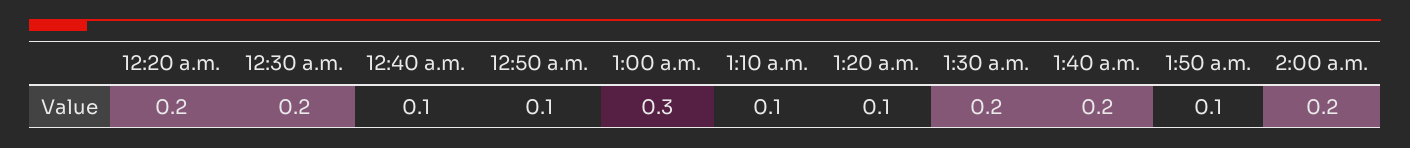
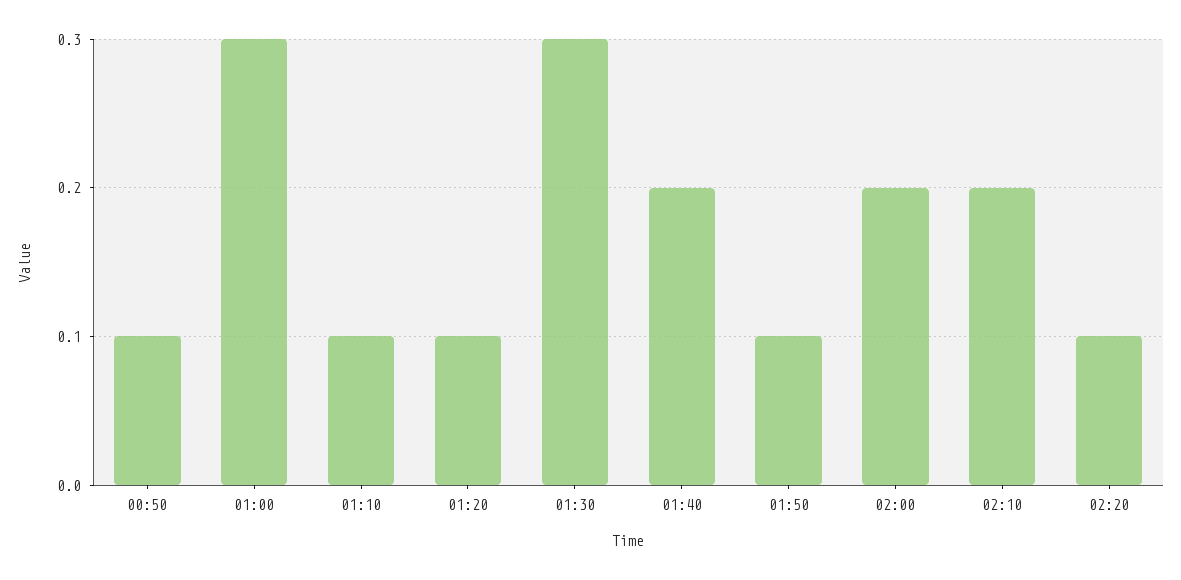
12:20 a.m.: 0.2 -> none
12:30 a.m.: 0.2 -> none
12:40 a.m.: 0.1 -> none
1:30 a.m.: 0.2 -> 0.3
02:10: none -> 0.2
02:20: none -> 0.1

